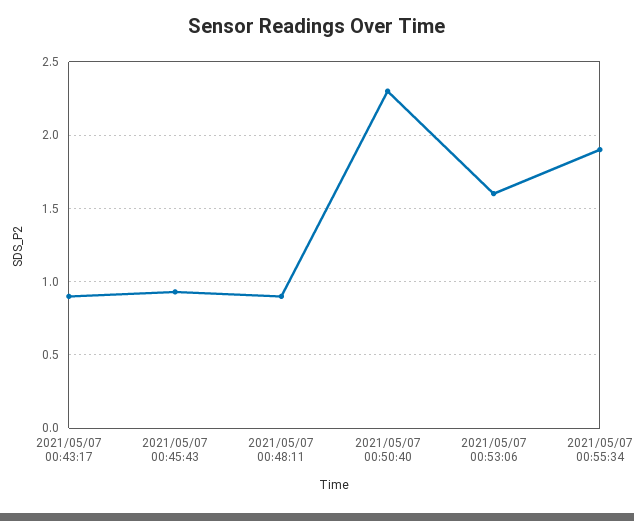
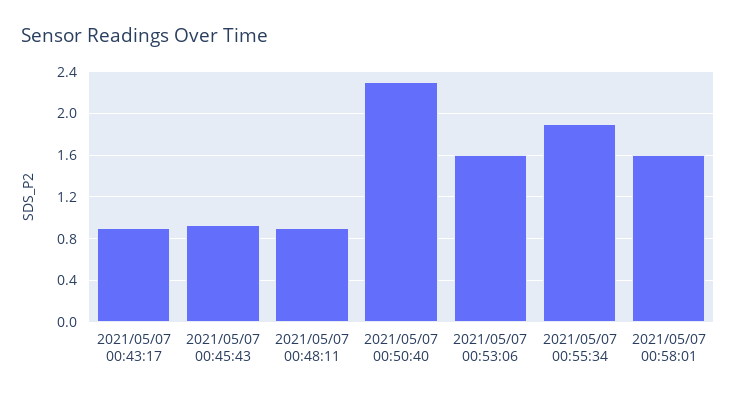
2021/05/07 00:58:01: none -> 1.6

